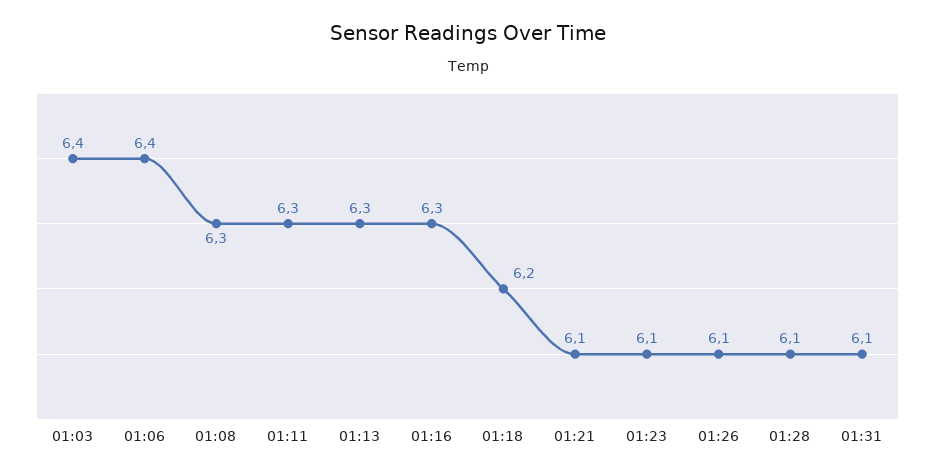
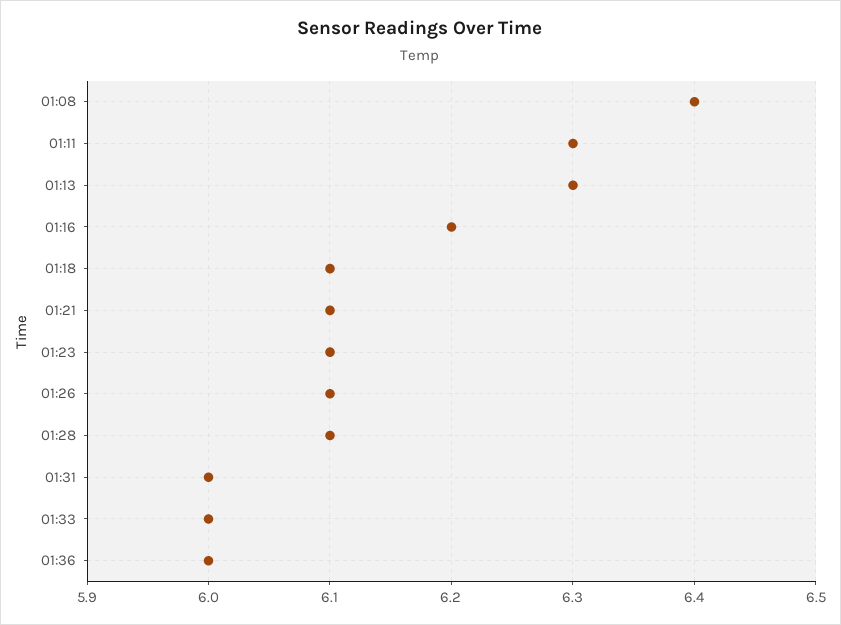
01:03: 6.4 -> none
01:06: 6.4 -> none
01:08: 6.3 -> 6.4
01:16: 6.3 -> 6.2
01:18: 6.2 -> 6.1
01:31: 6.1 -> 6
01:33: none -> 6
01:36: none -> 6

